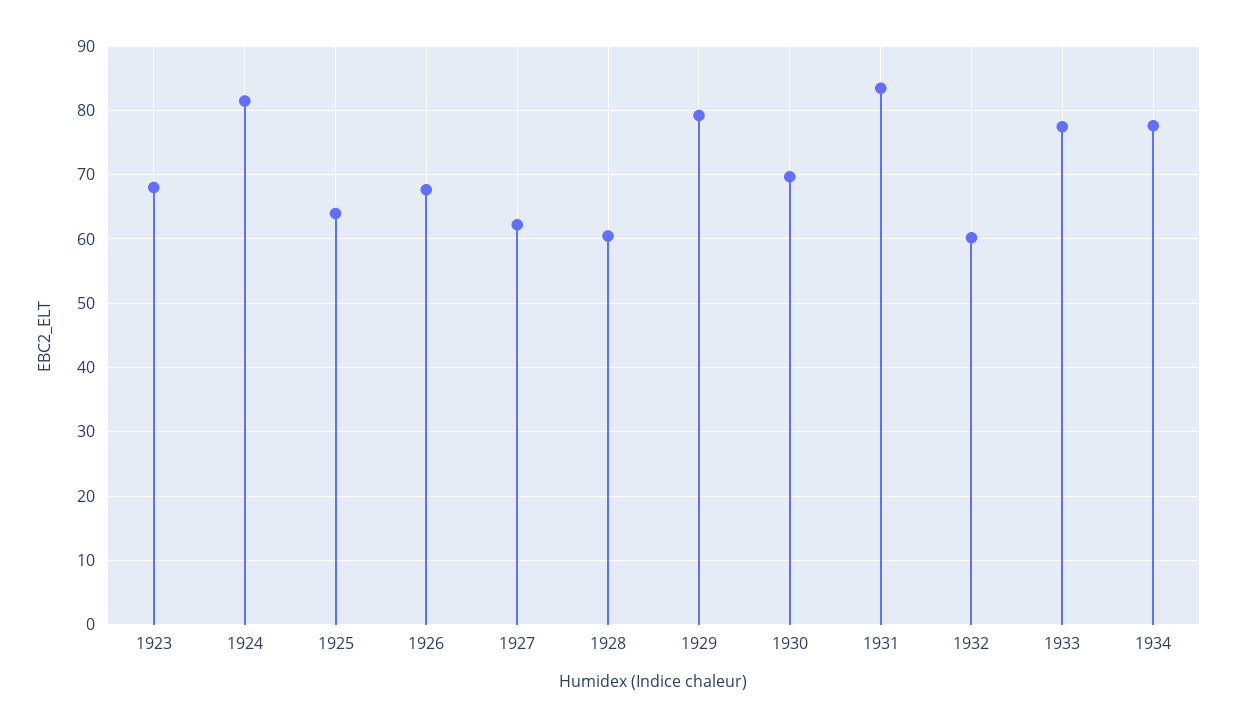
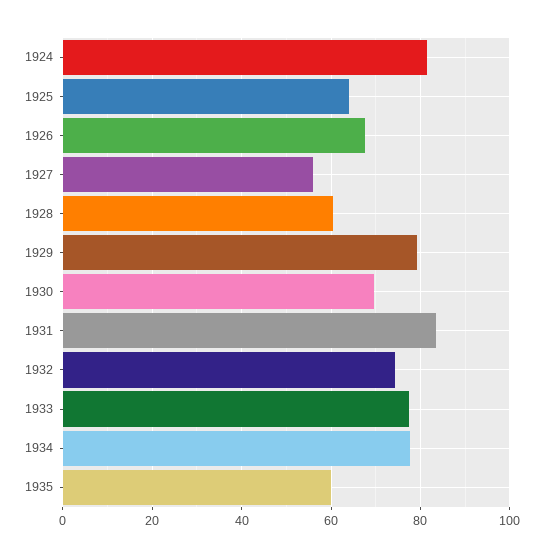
1923: 68 -> none
1927: 62 -> 56
1932: 60 -> 74
1935: none -> 60

